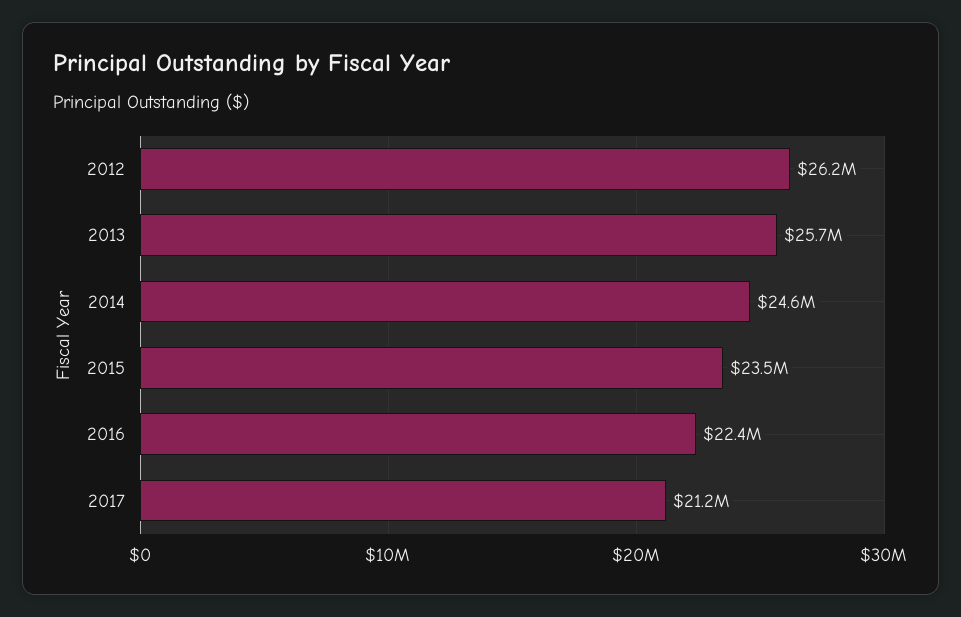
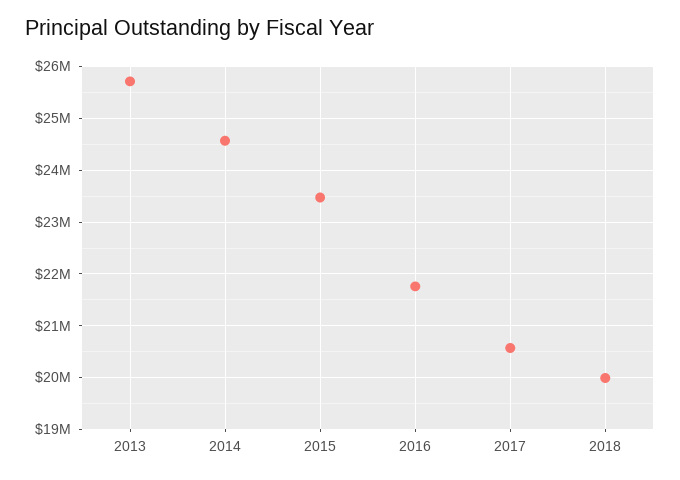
2012: 26200000 -> none
2016: 22400000 -> 21800000
2017: 21200000 -> 20600000
2018: none -> 20000000

